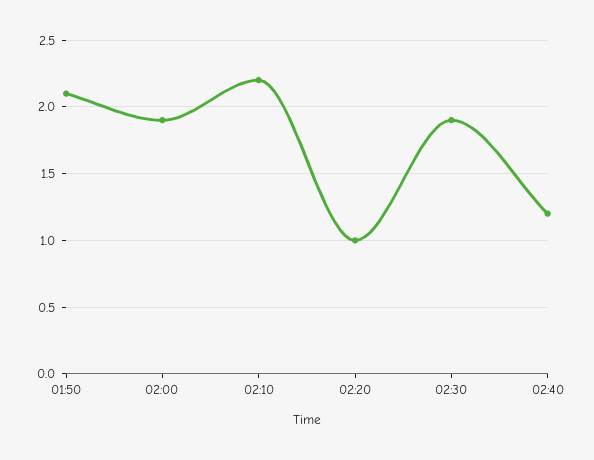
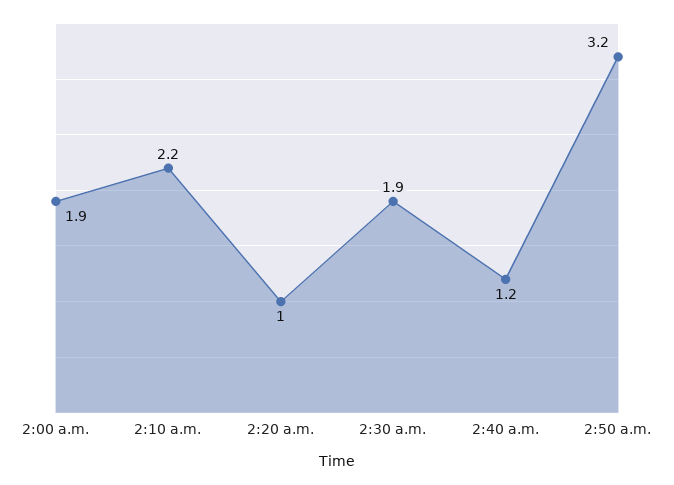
01:50: 2.1 -> none
2:50 a.m.: none -> 3.2

